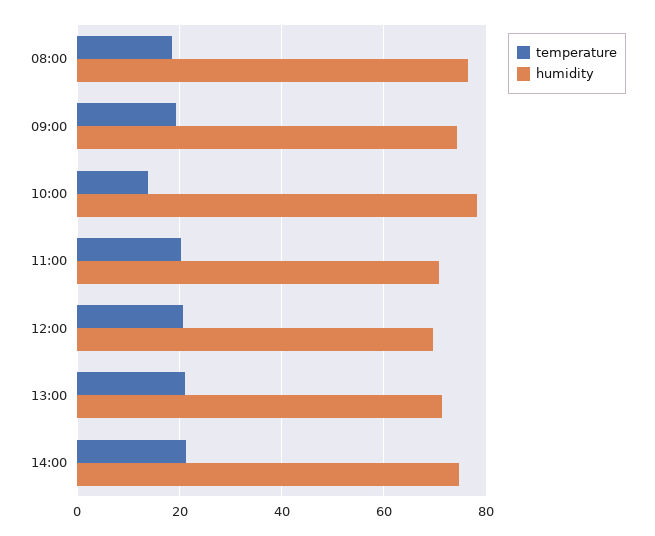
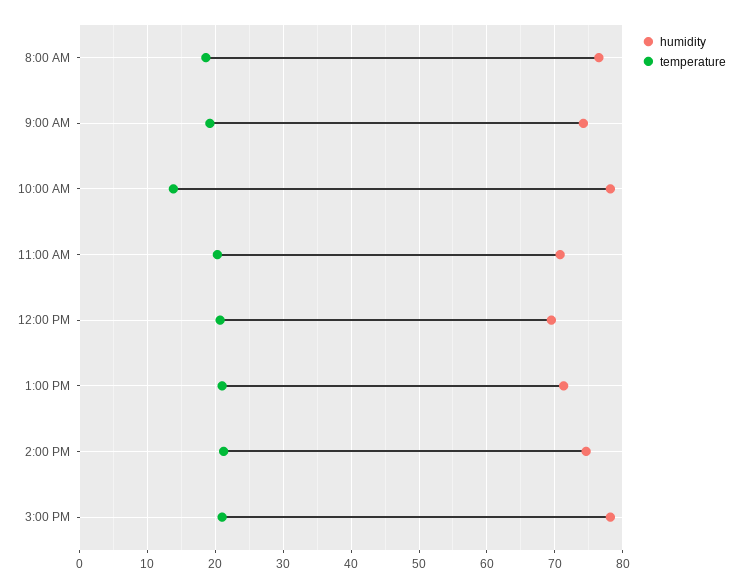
humidity, 3:00 PM: none -> 78
temperature, 3:00 PM: none -> 21

